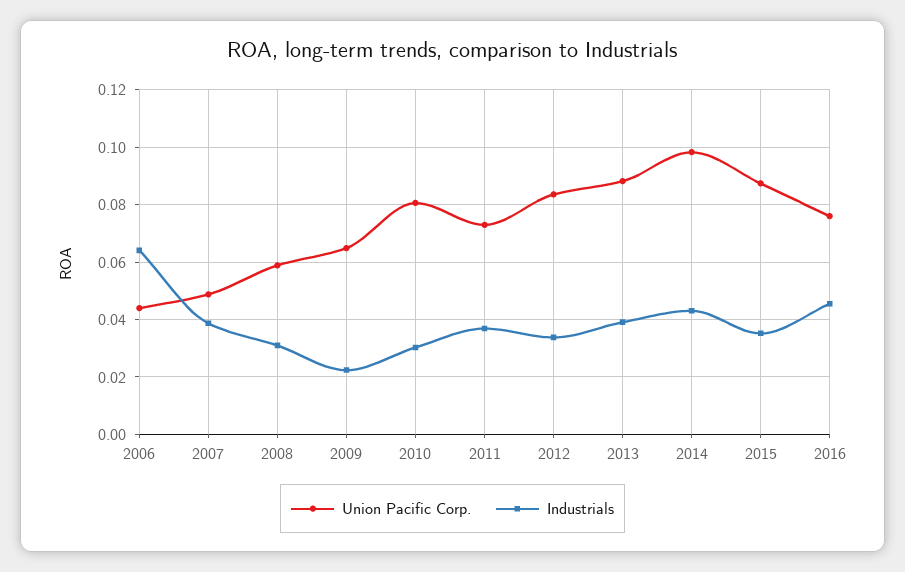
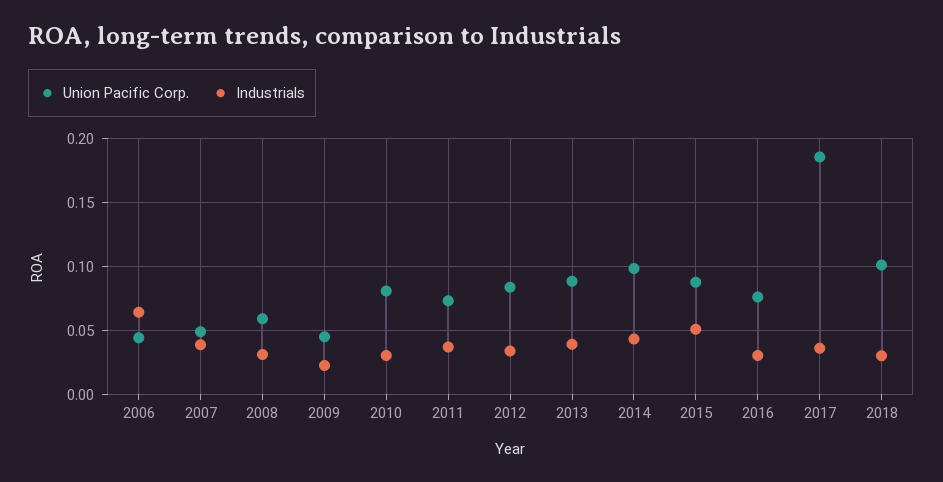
Union Pacific Corp., 2009: 0.065 -> 0.045
Industrials, 2015: 0.035 -> 0.05
Industrials, 2016: 0.045 -> 0.03
Union Pacific Corp., 2017: none -> 0.185
Industrials, 2017: none -> 0.035
Union Pacific Corp., 2018: none -> 0.1
Industrials, 2018: none -> 0.03

